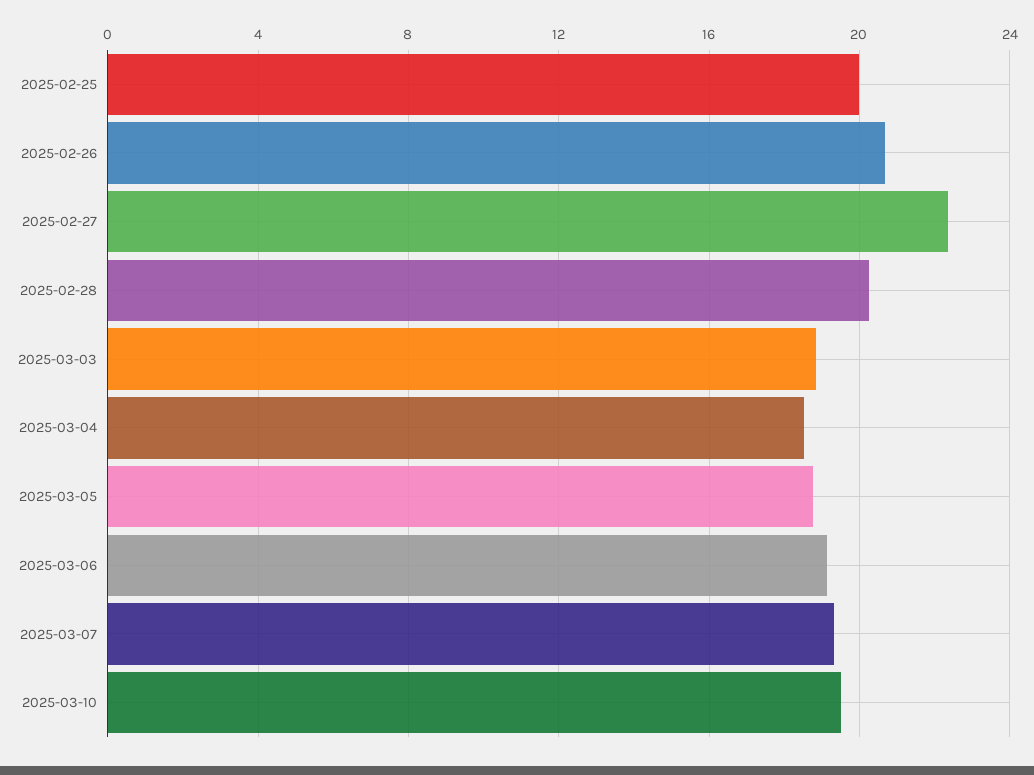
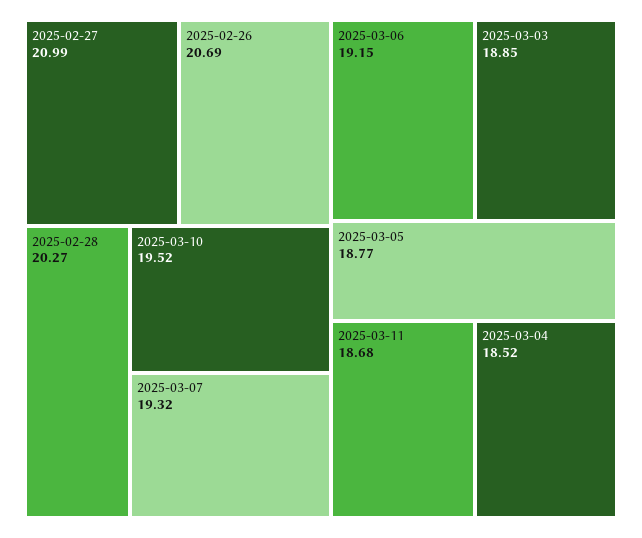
2025-02-25: 20 -> none
2025-02-27: 22.5 -> 20.99
2025-03-11: none -> 18.68

